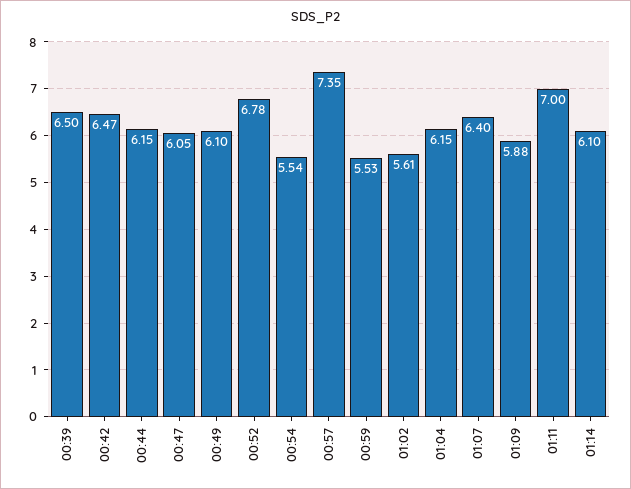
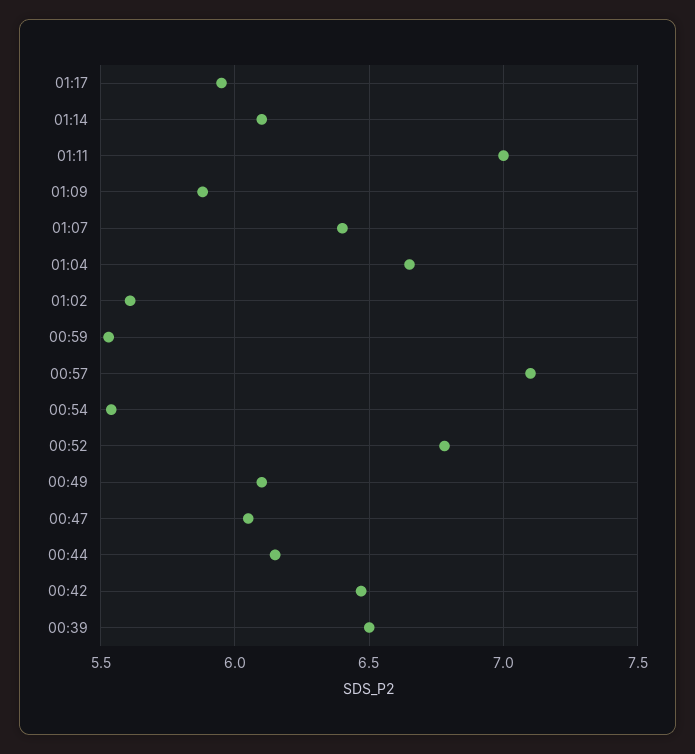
00:57: 7.35 -> 7.1
01:04: 6.15 -> 6.65
01:17: none -> 5.95

